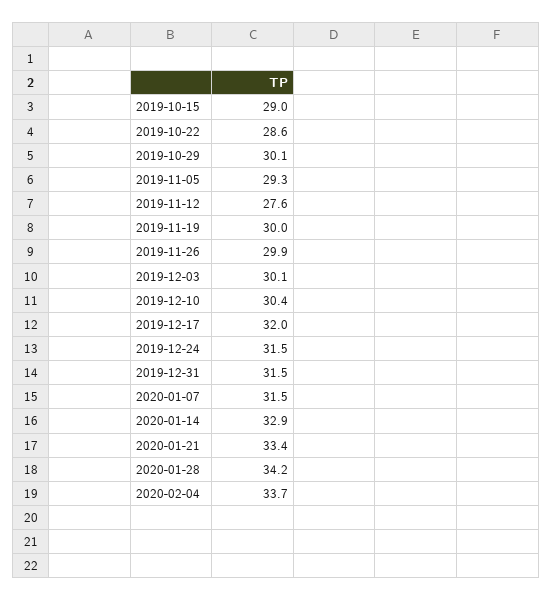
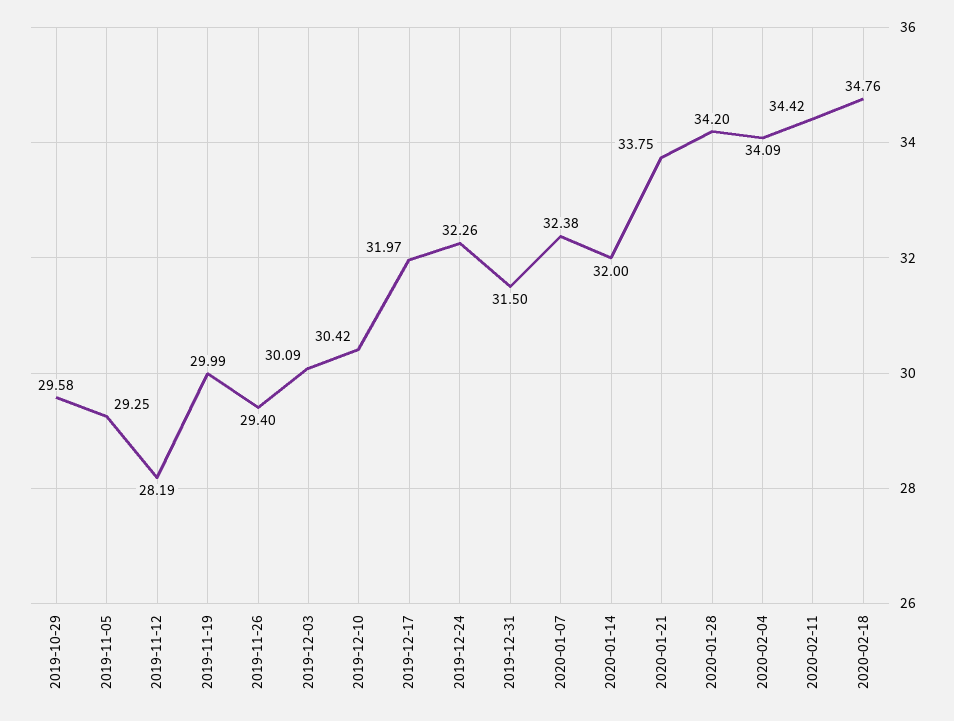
2019-10-15: 29 -> none
2019-10-22: 28.6 -> none
2019-10-29: 30.1 -> 29.58
2019-11-12: 27.6 -> 28.19
2019-11-26: 29.9 -> 29.4
2019-12-24: 31.5 -> 32.26
2020-01-07: 31.5 -> 32.38
2020-01-14: 32.9 -> 32
2020-01-21: 33.4 -> 33.75
2020-02-04: 33.7 -> 34.09
2020-02-11: none -> 34.42
2020-02-18: none -> 34.76

